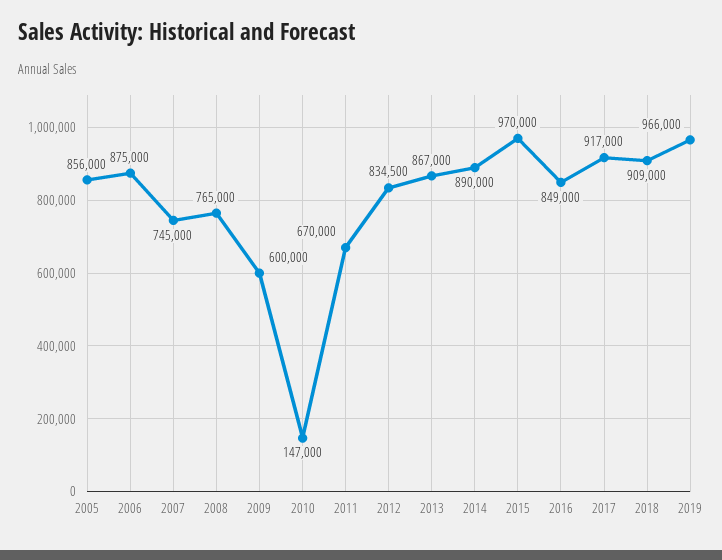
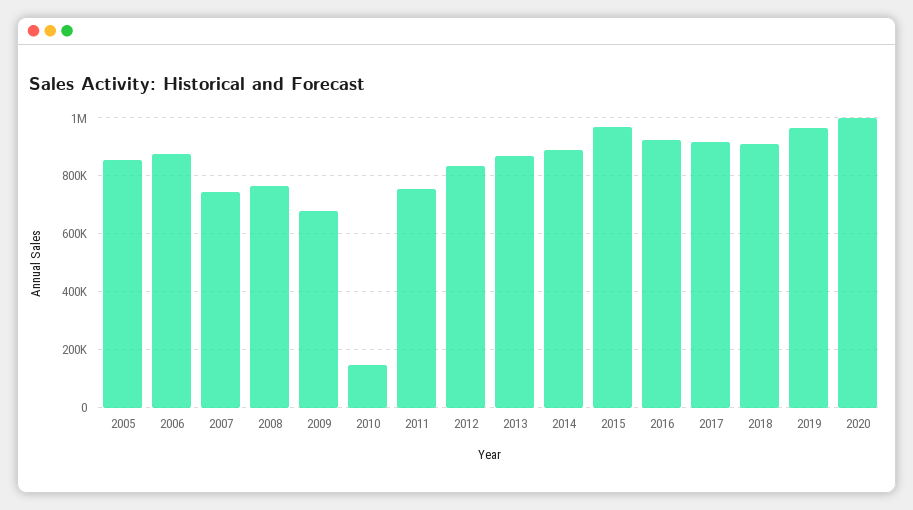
2009: 600000 -> 675000
2011: 670000 -> 750000
2016: 849000 -> 925000
2020: none -> 1000000

